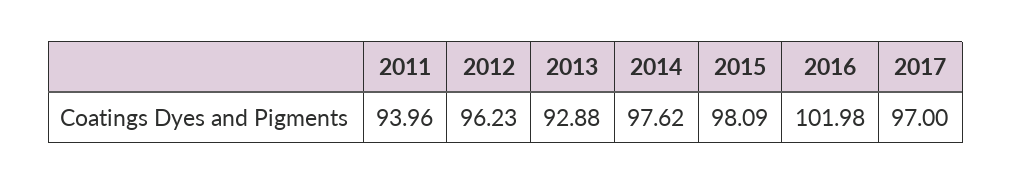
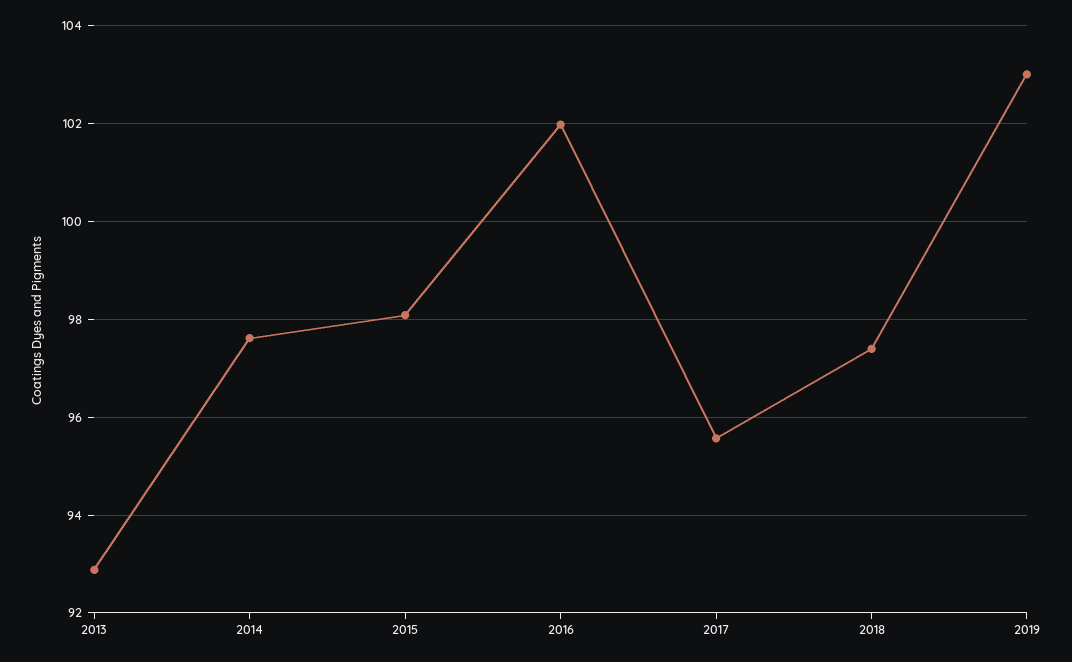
2011: 93.96 -> none
2012: 96.23 -> none
2017: 97 -> 95.6
2018: none -> 97.4
2019: none -> 103

